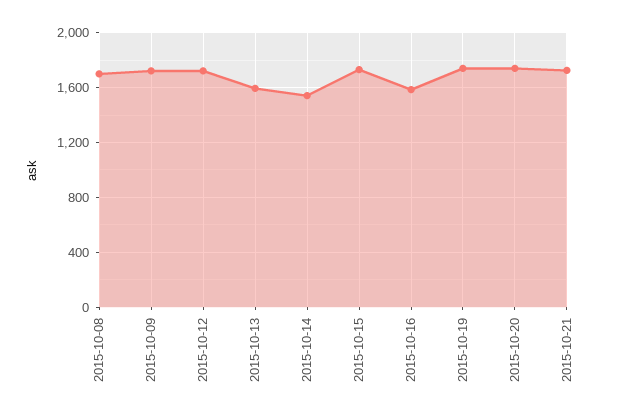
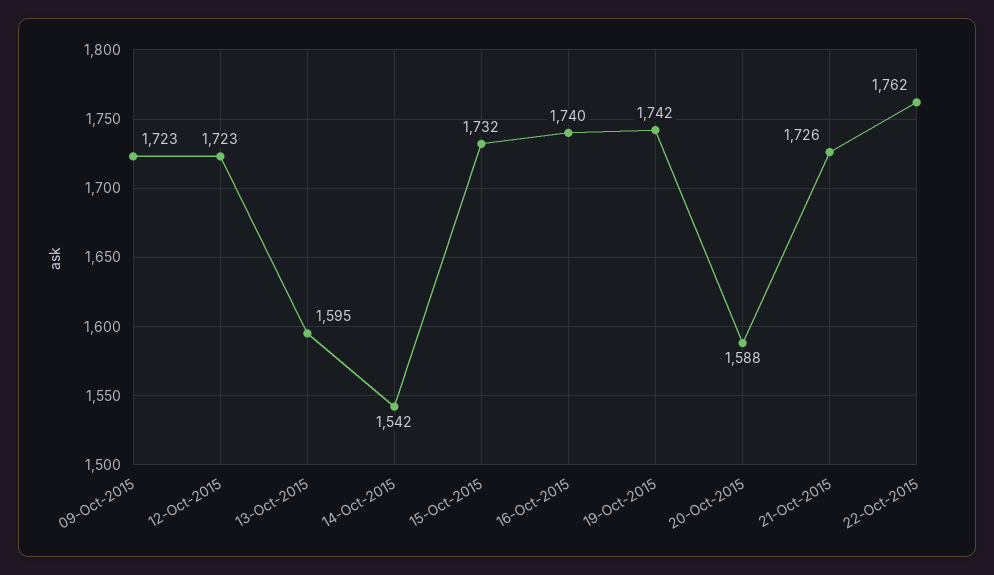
2015-10-08: 1700 -> none
2015-10-16: 1600 -> 1740
2015-10-20: 1750 -> 1588
22-Oct-2015: none -> 1762

